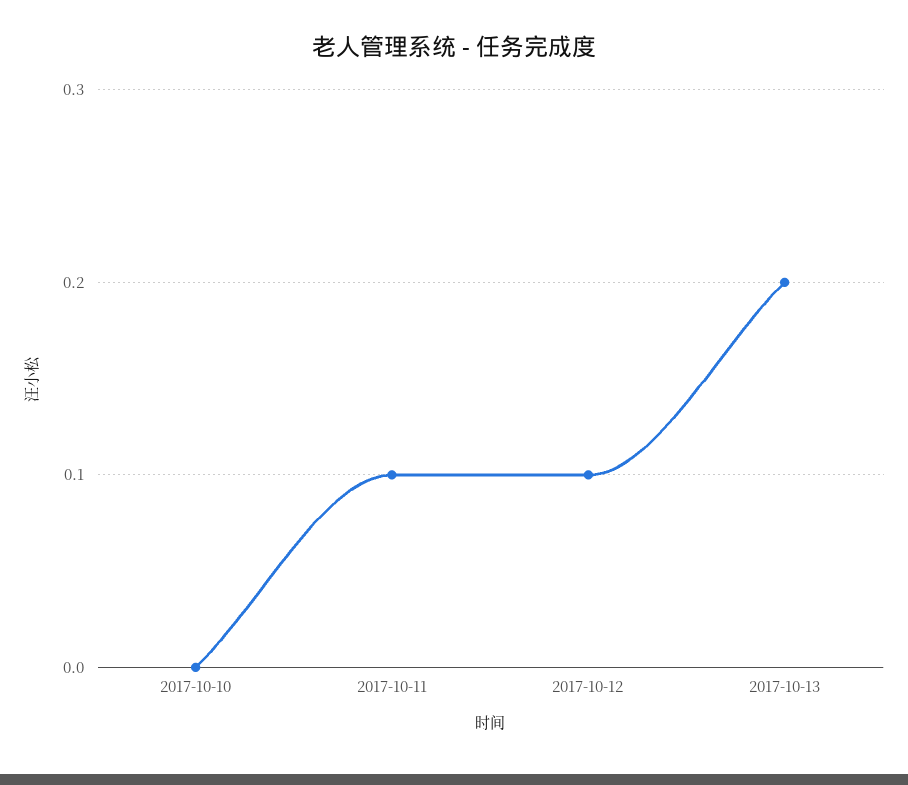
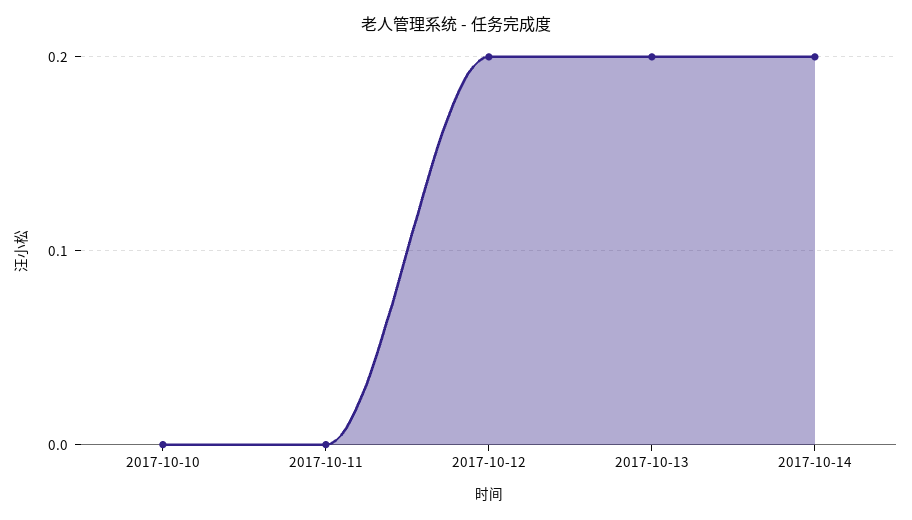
2017-10-11: 0.1 -> 0
2017-10-12: 0.1 -> 0.2
2017-10-14: none -> 0.2

